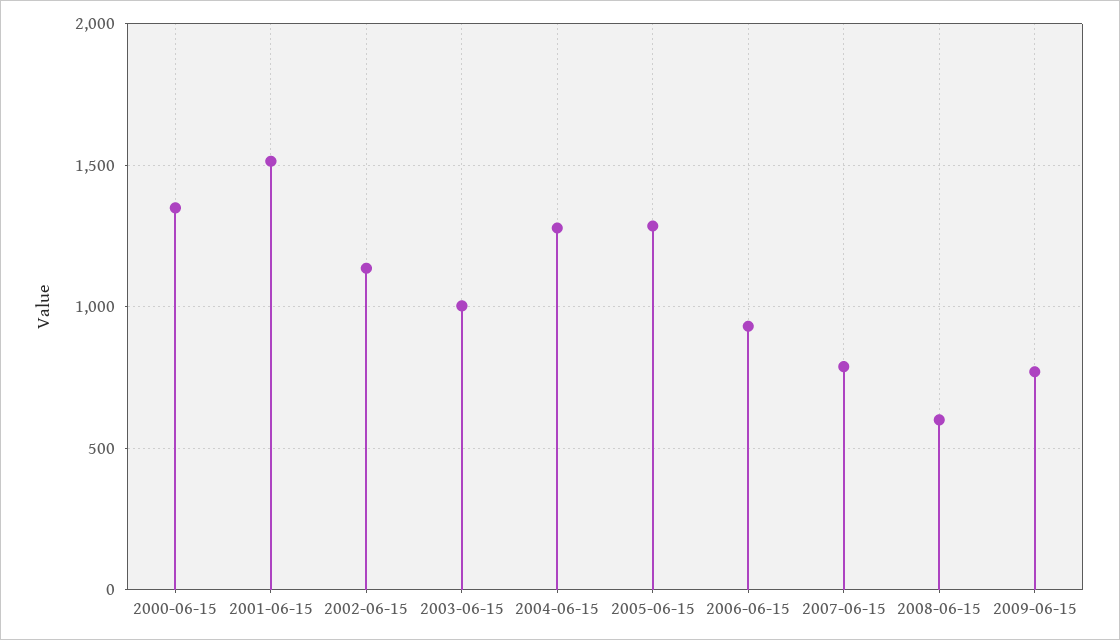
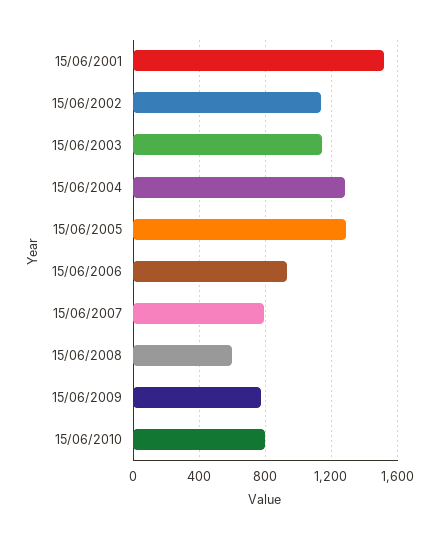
2000-06-15: 1350 -> none
2003-06-15: 1000 -> 1150
15/06/2010: none -> 800

